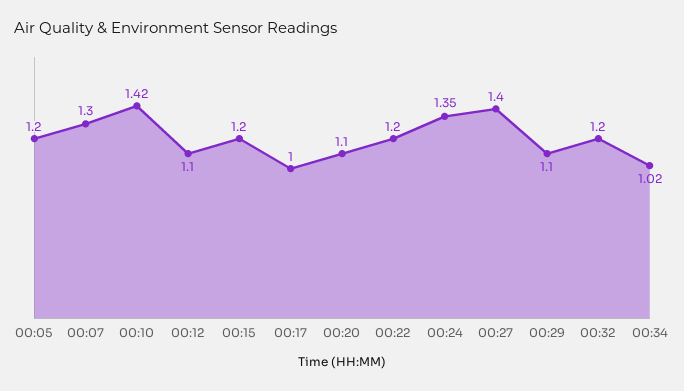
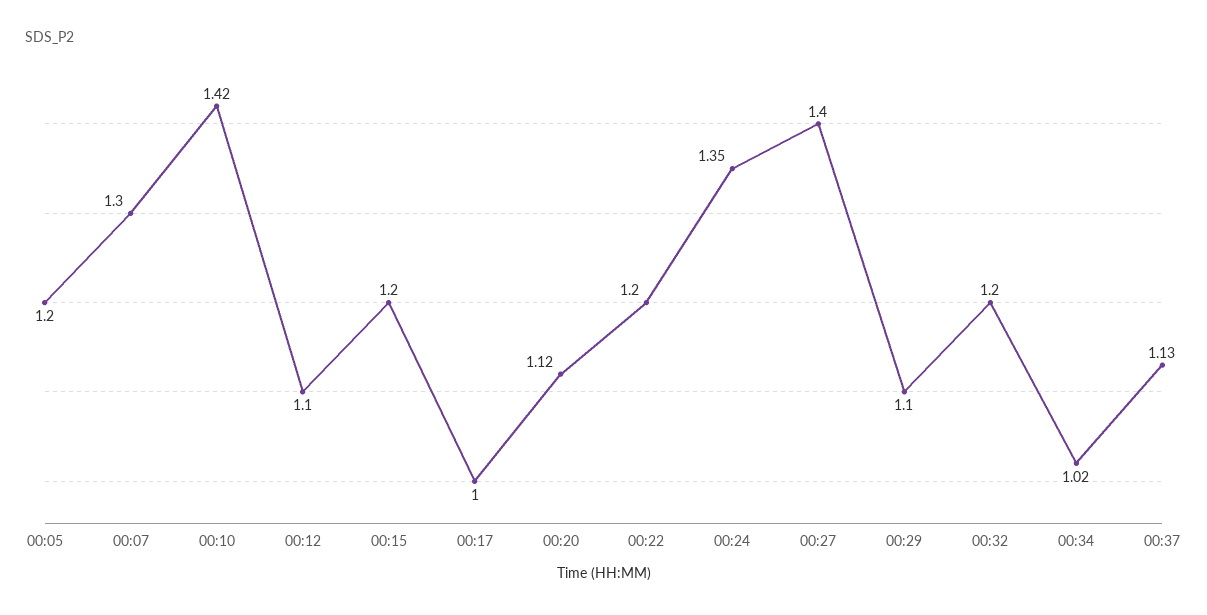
00:20: 1.1 -> 1.12
00:37: none -> 1.13

